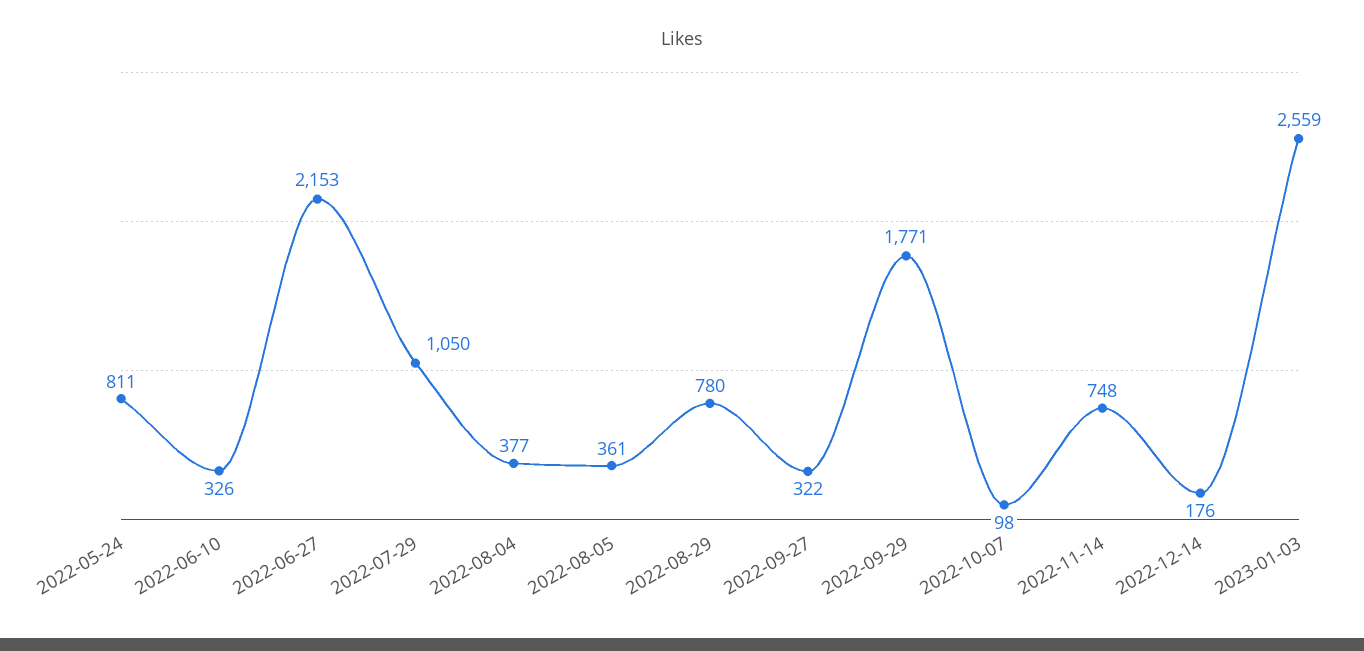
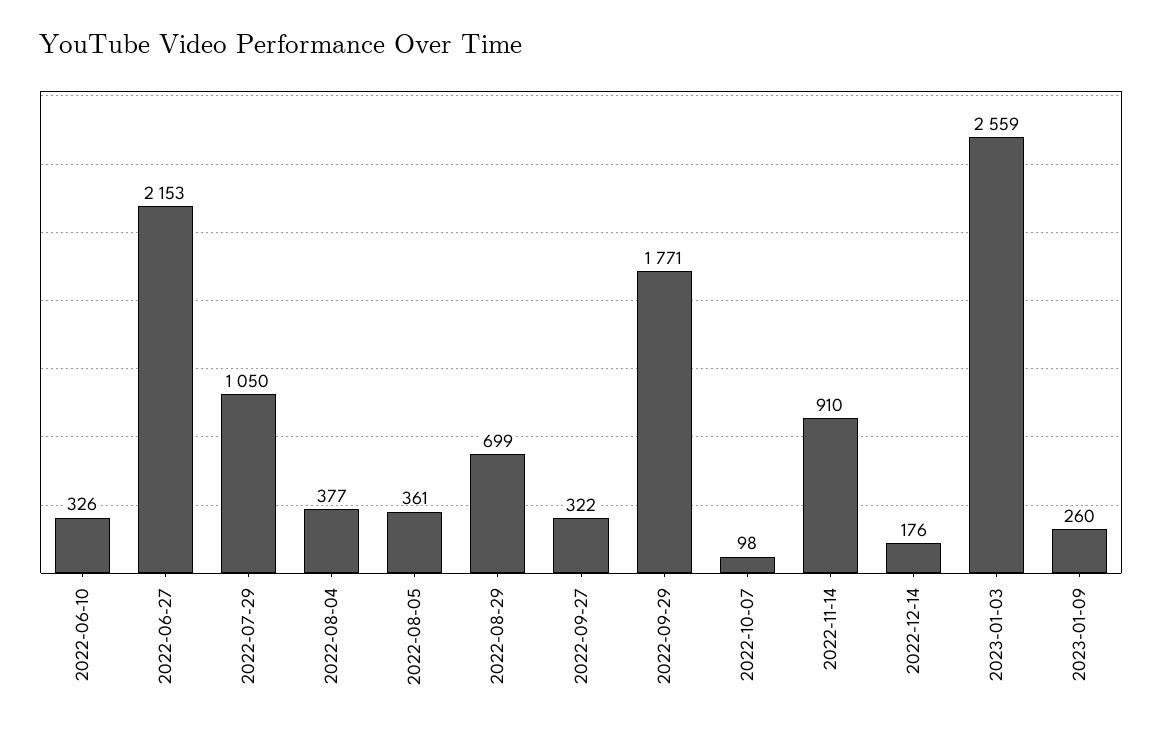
2022-05-24: 811 -> none
2022-08-29: 780 -> 699
2022-11-14: 748 -> 910
2023-01-09: none -> 260

